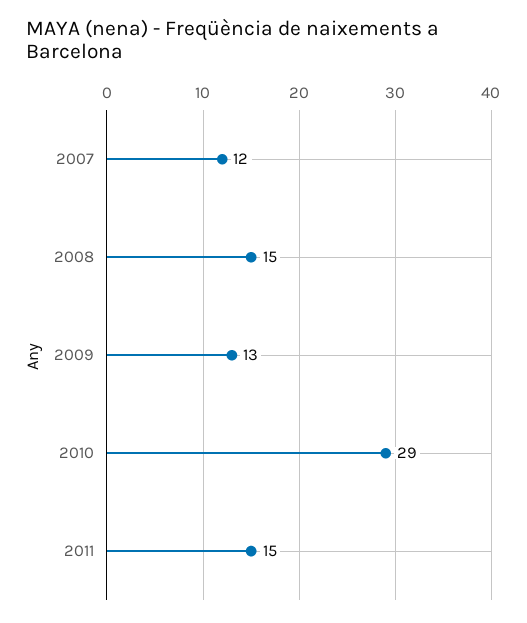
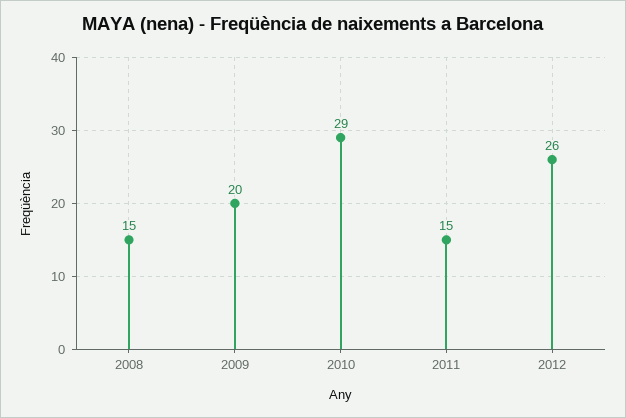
2007: 12 -> none
2009: 13 -> 20
2012: none -> 26

